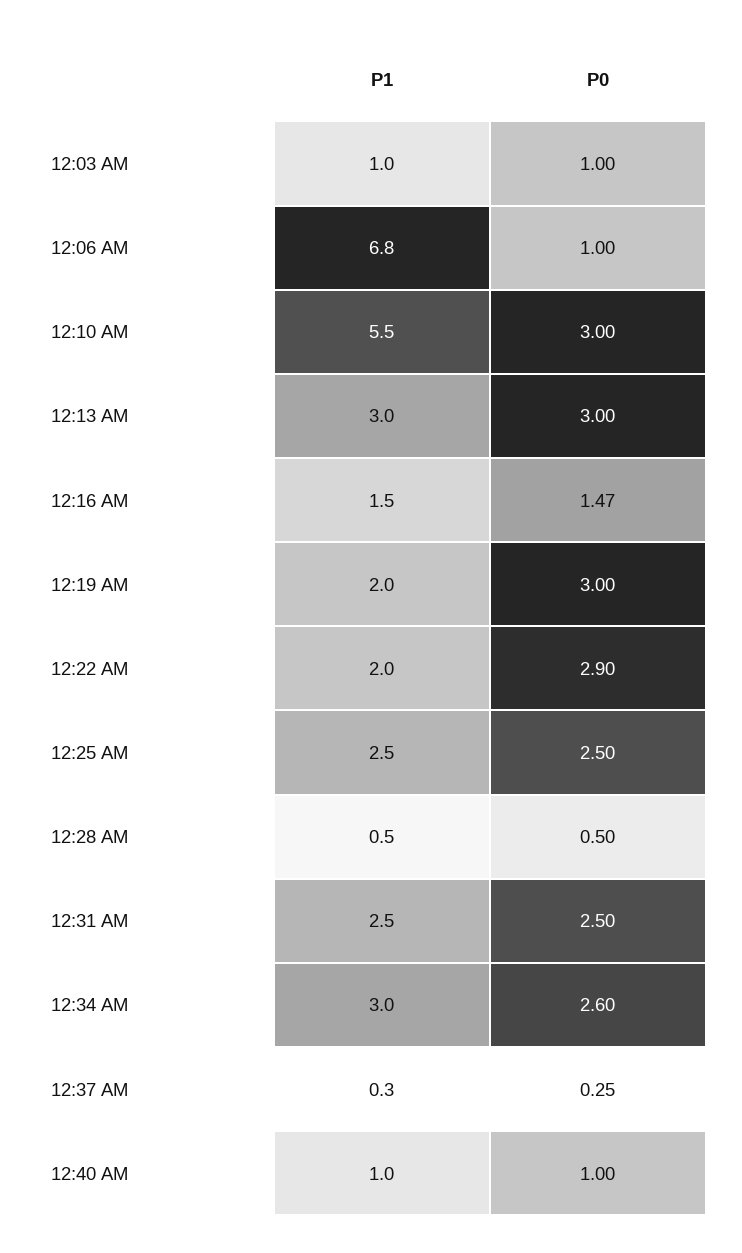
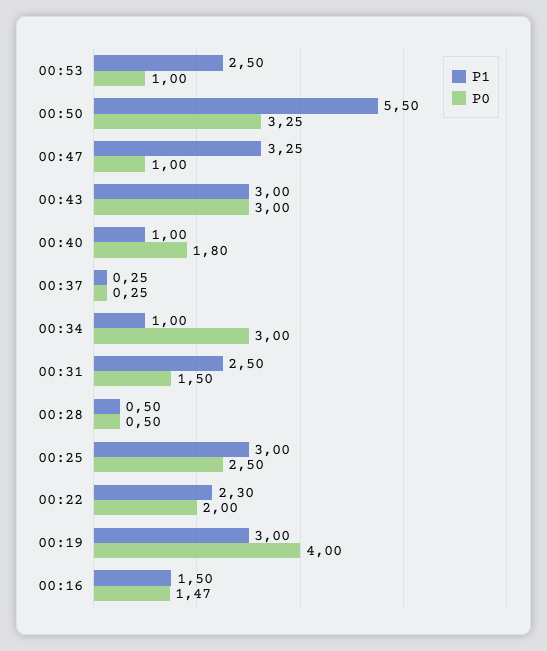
P1, 12:03 AM: 1 -> none
P0, 12:03 AM: 1 -> none
P1, 12:06 AM: 6.8 -> none
P0, 12:06 AM: 1 -> none
P1, 12:10 AM: 5.5 -> none
P0, 12:10 AM: 3 -> none
P1, 12:13 AM: 3 -> none
P0, 12:13 AM: 3 -> none
P1, 12:19 AM: 2 -> 3
P0, 12:19 AM: 3 -> 4
P1, 12:22 AM: 2 -> 2.3
P0, 12:22 AM: 2.9 -> 2
P1, 12:25 AM: 2.5 -> 3
P0, 12:31 AM: 2.5 -> 1.5
P1, 12:34 AM: 3 -> 1
P0, 12:34 AM: 2.6 -> 3
P0, 12:40 AM: 1 -> 1.8
P1, 00:53: none -> 2.5
P0, 00:53: none -> 1
P1, 00:50: none -> 5.5
P0, 00:50: none -> 3.25
P1, 00:47: none -> 3.25
P0, 00:47: none -> 1
P1, 00:43: none -> 3
P0, 00:43: none -> 3

